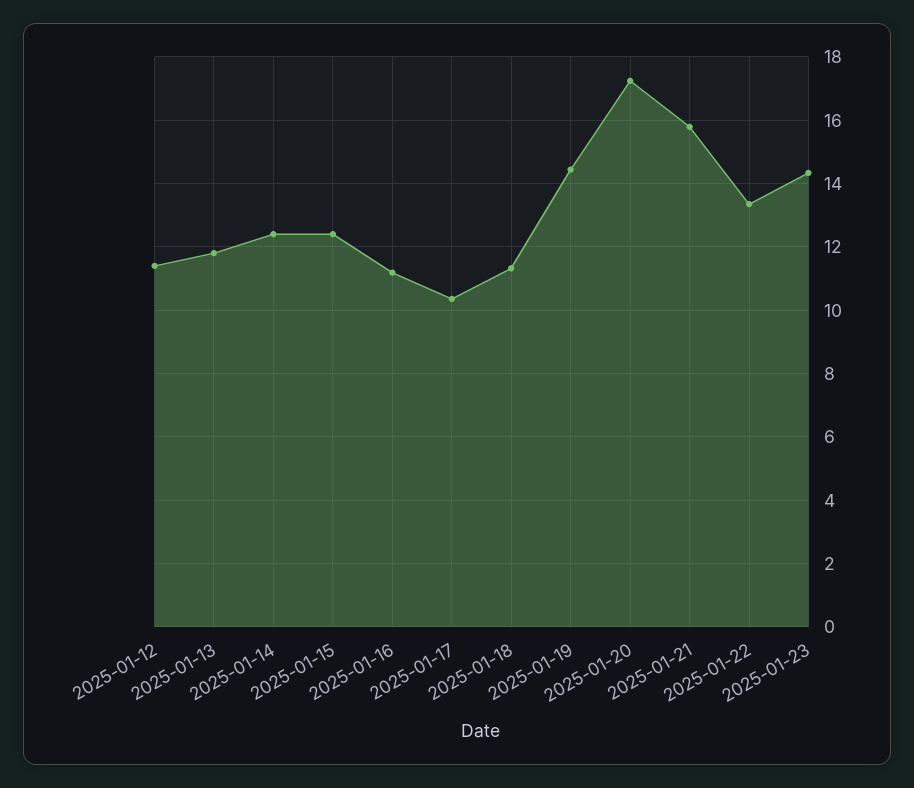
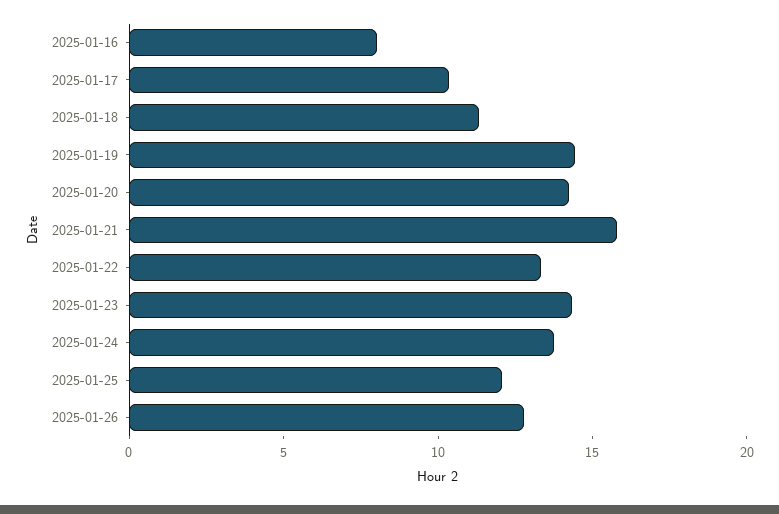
2025-01-12: 11.4 -> none
2025-01-13: 11.8 -> none
2025-01-14: 12.4 -> none
2025-01-15: 12.4 -> none
2025-01-16: 11.2 -> 8
2025-01-20: 17.2 -> 14
2025-01-24: none -> 14
2025-01-25: none -> 12
2025-01-26: none -> 13

